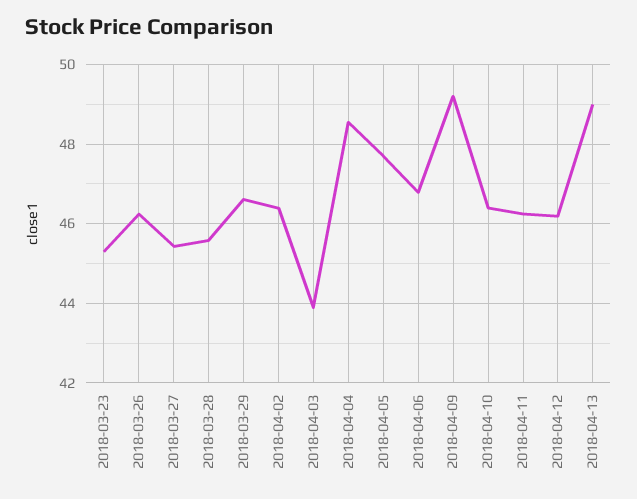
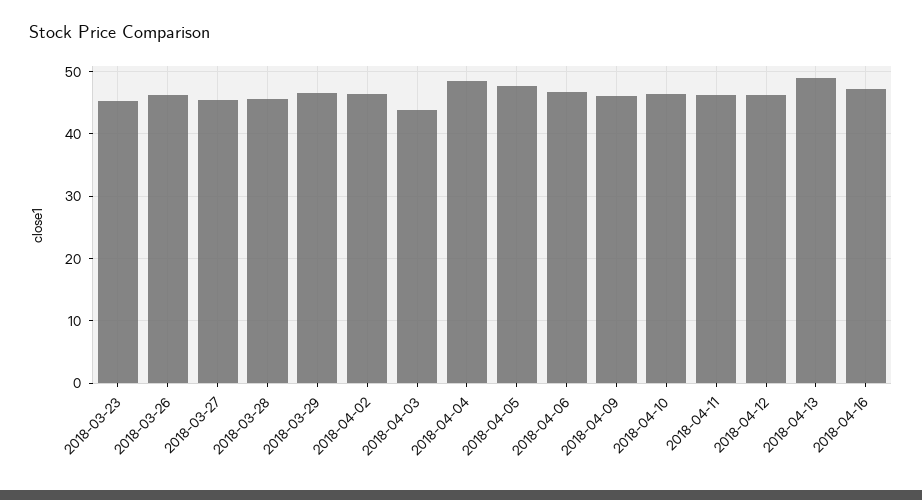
2018-04-09: 49.2 -> 46
2018-04-16: none -> 47

